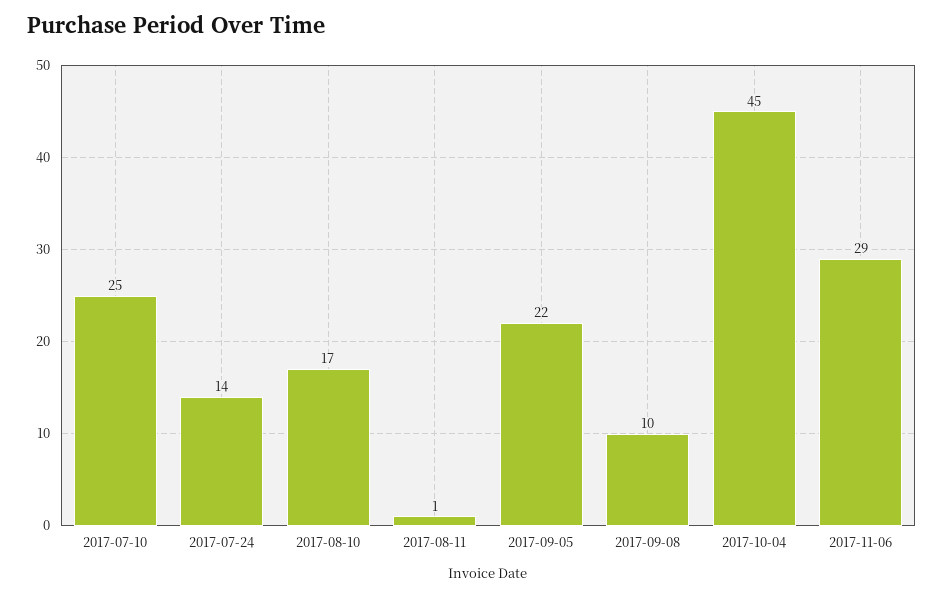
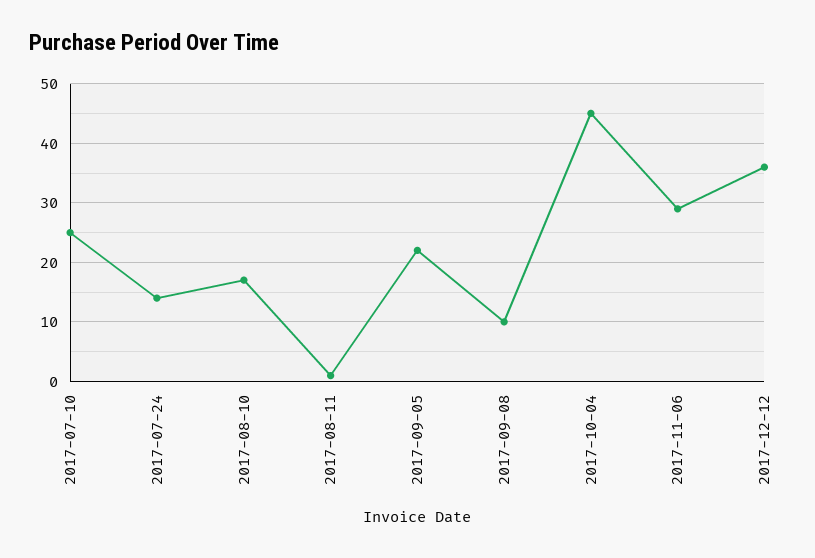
2017-12-12: none -> 35

